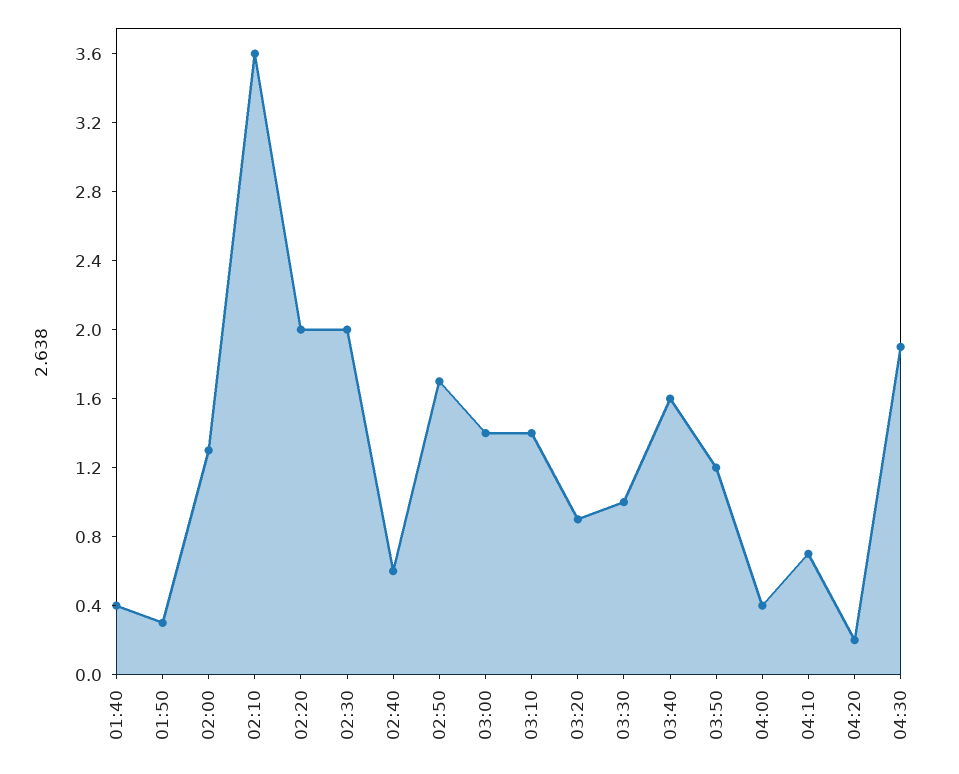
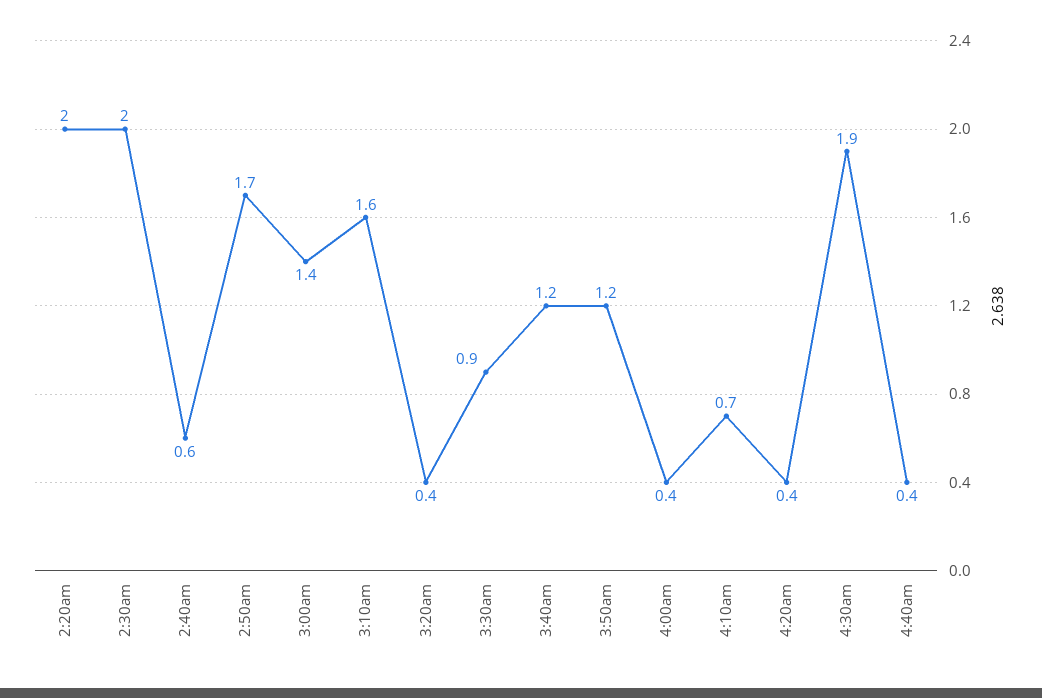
01:40: 0.4 -> none
01:50: 0.3 -> none
02:00: 1.3 -> none
02:10: 3.6 -> none
03:10: 1.4 -> 1.6
03:20: 0.9 -> 0.4
03:30: 1 -> 0.9
03:40: 1.6 -> 1.2
04:20: 0.2 -> 0.4
4:40am: none -> 0.4

